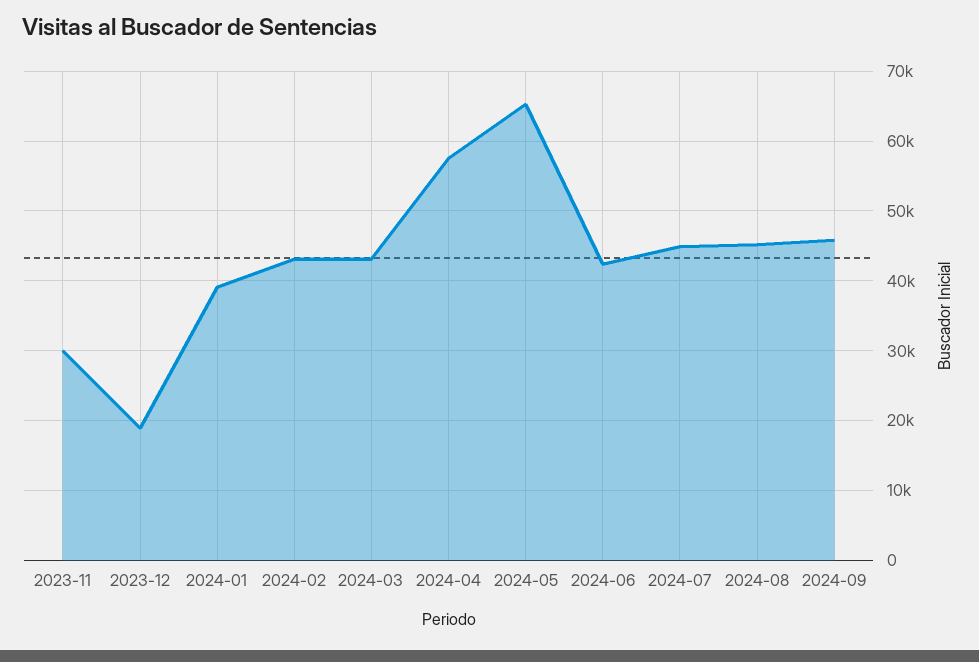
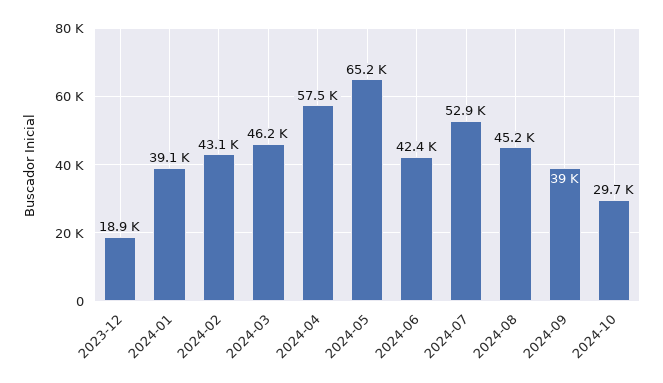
2023-11: 30000 -> none
2024-03: 43000 -> 46200
2024-07: 45000 -> 52900
2024-09: 46000 -> 39000
2024-10: none -> 29700

